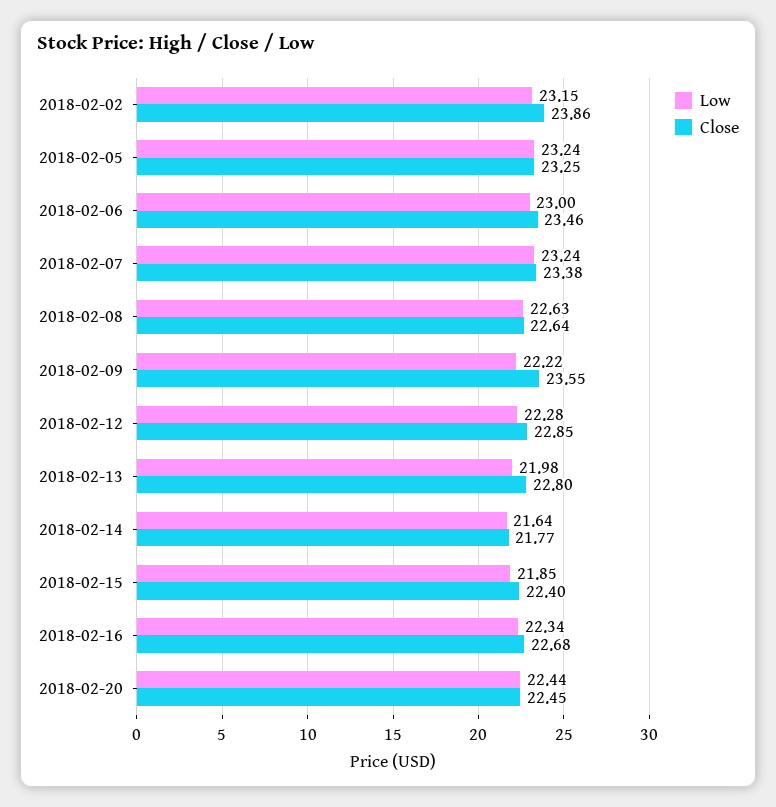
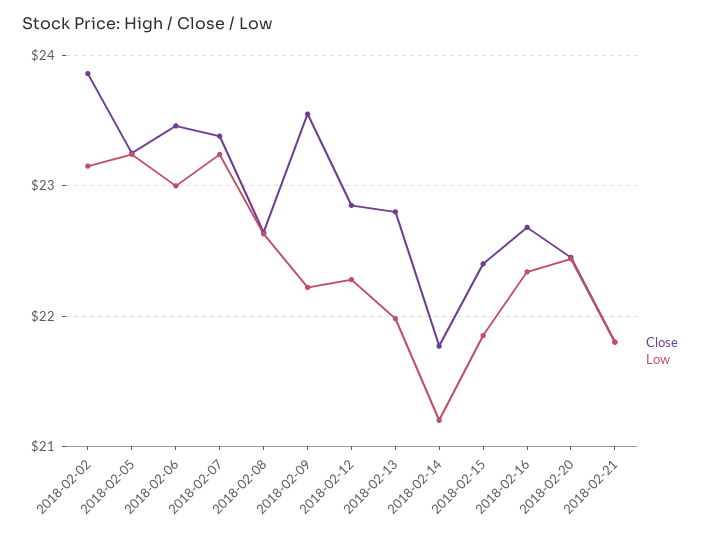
Low, 2018-02-14: 21.64 -> 21.2
Close, 2018-02-21: none -> 21.8
Low, 2018-02-21: none -> 21.8

